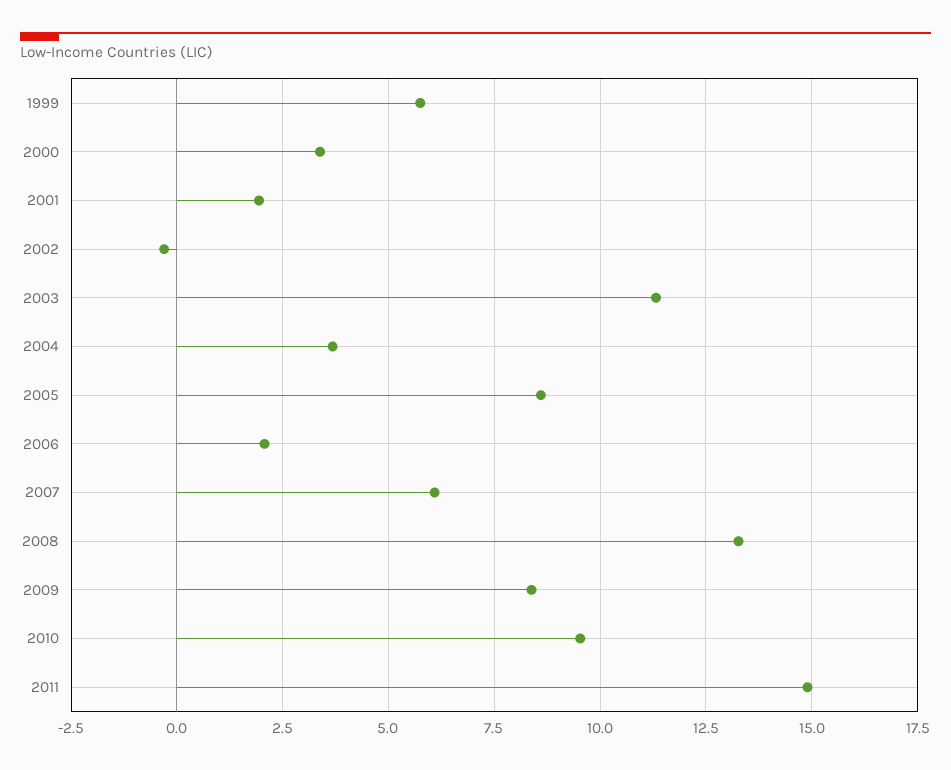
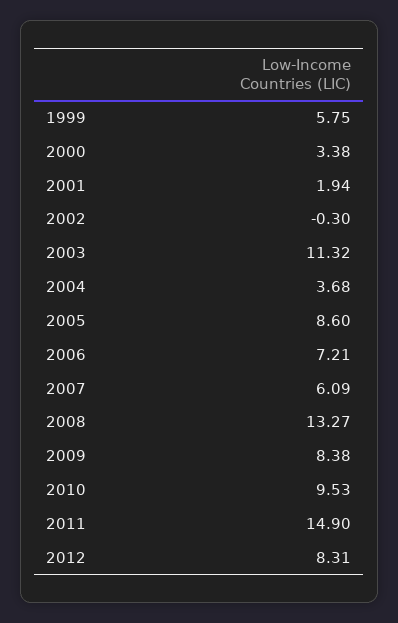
2006: 2 -> 7.21
2012: none -> 8.31

